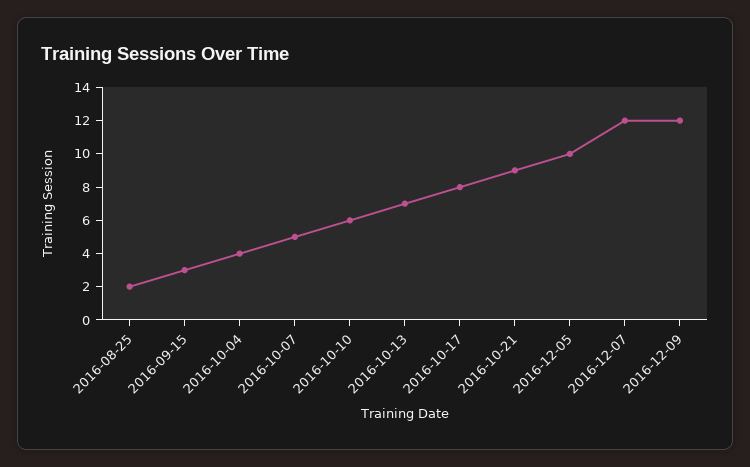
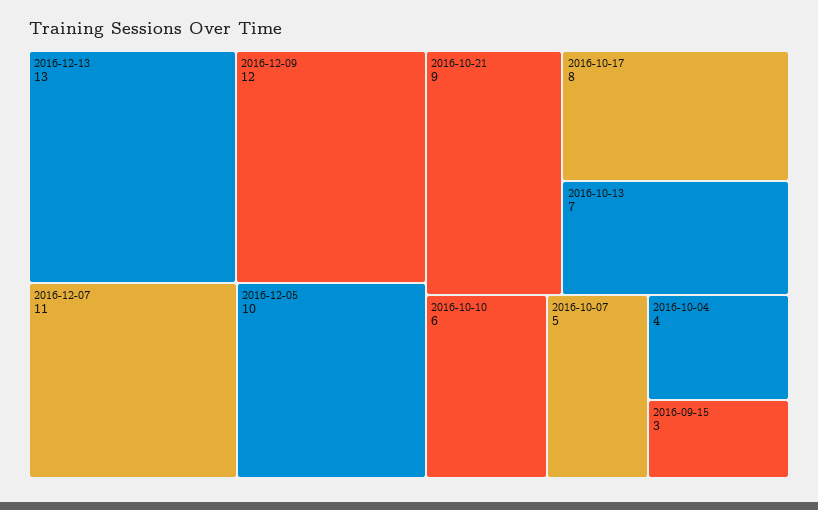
2016-08-25: 2 -> none
2016-12-07: 12 -> 11
2016-12-13: none -> 13

